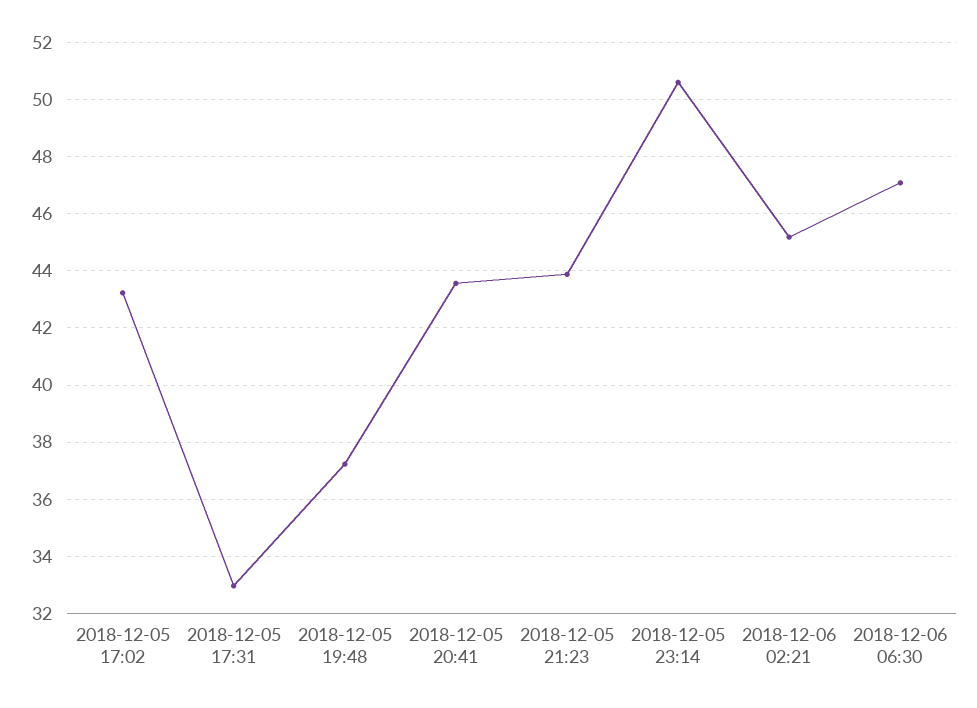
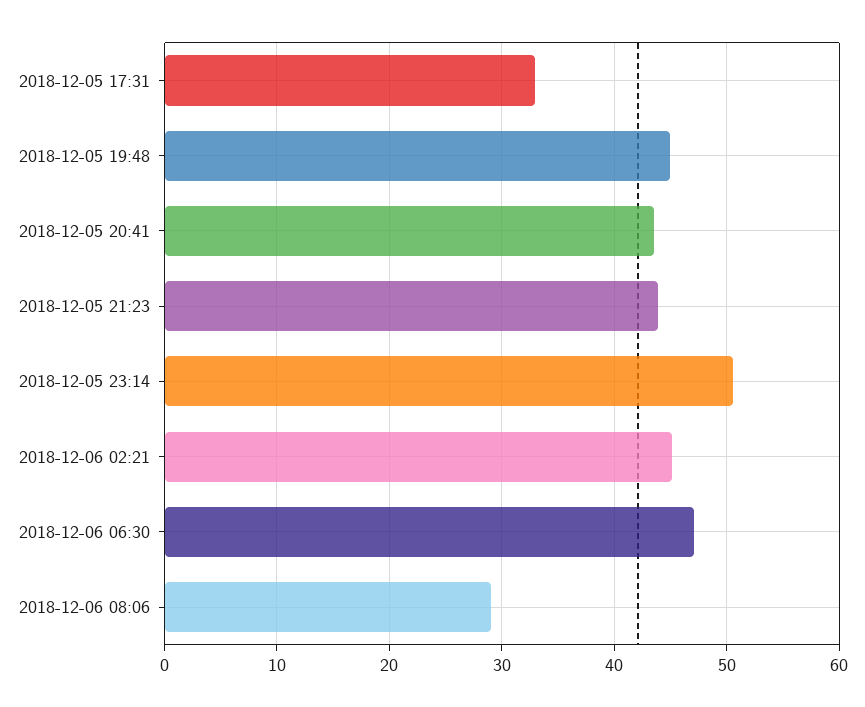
2018-12-05 17:02: 43.25 -> none
2018-12-05 19:48: 37.25 -> 45
2018-12-06 08:06: none -> 29

